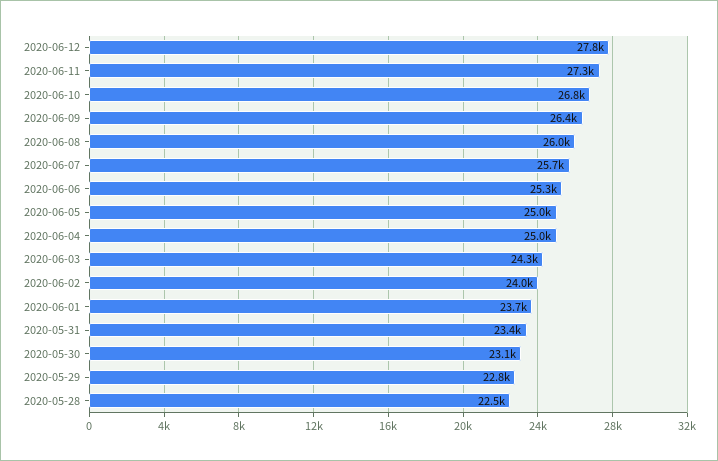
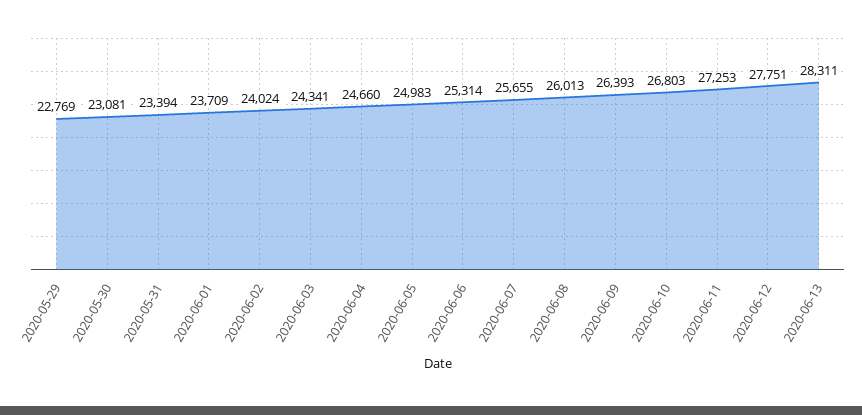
2020-06-04: 25000 -> 24660
2020-05-28: 22500 -> none
2020-06-13: none -> 28311

